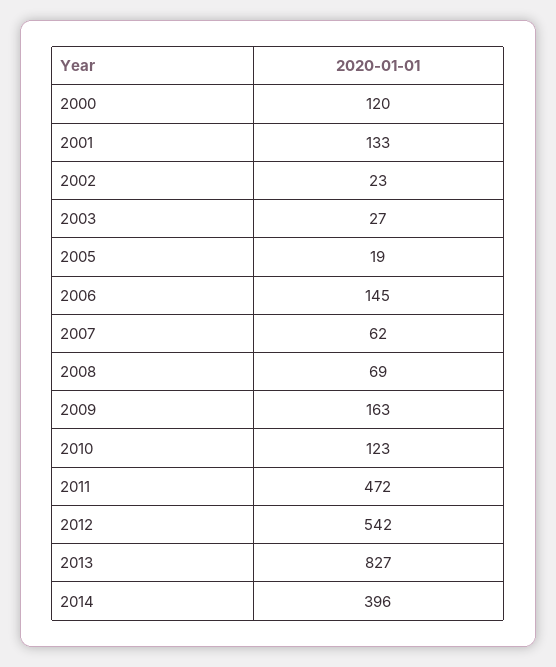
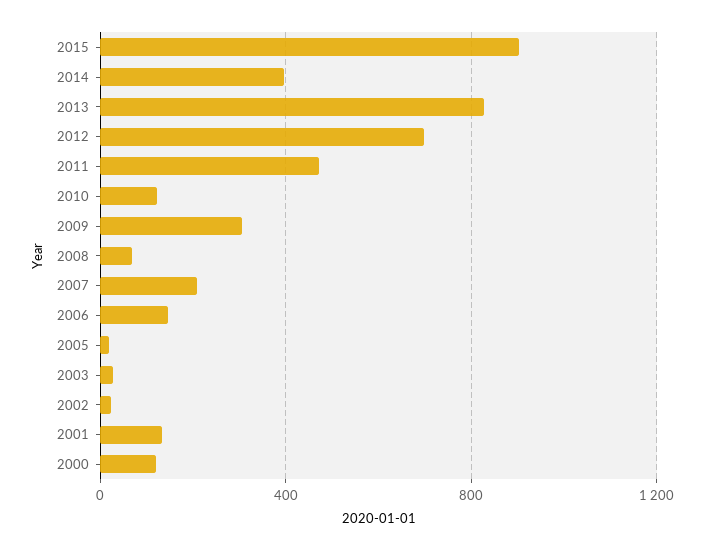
2007: 62 -> 200
2009: 163 -> 300
2012: 542 -> 700
2015: none -> 900

